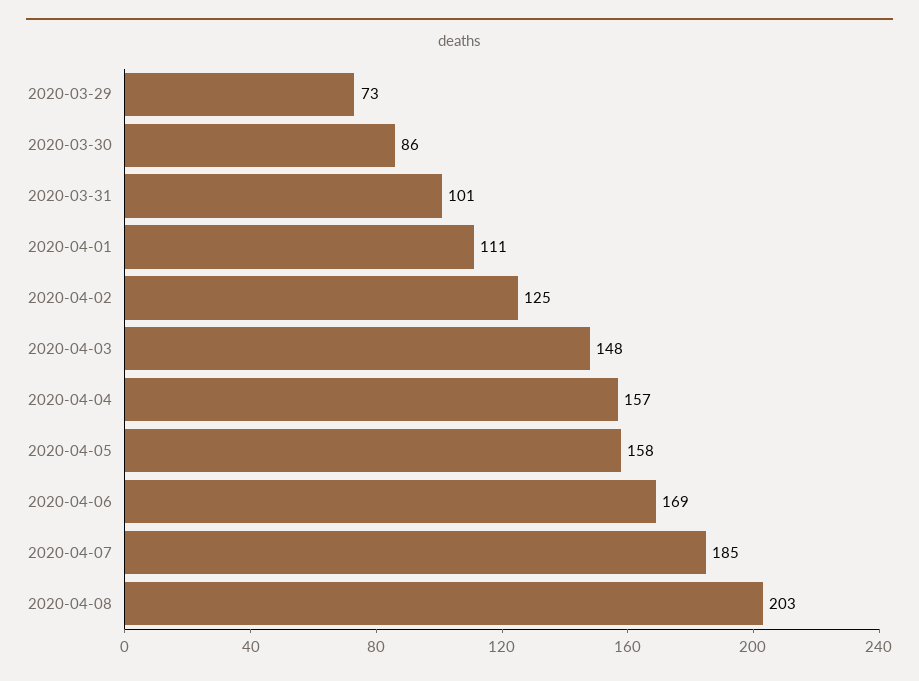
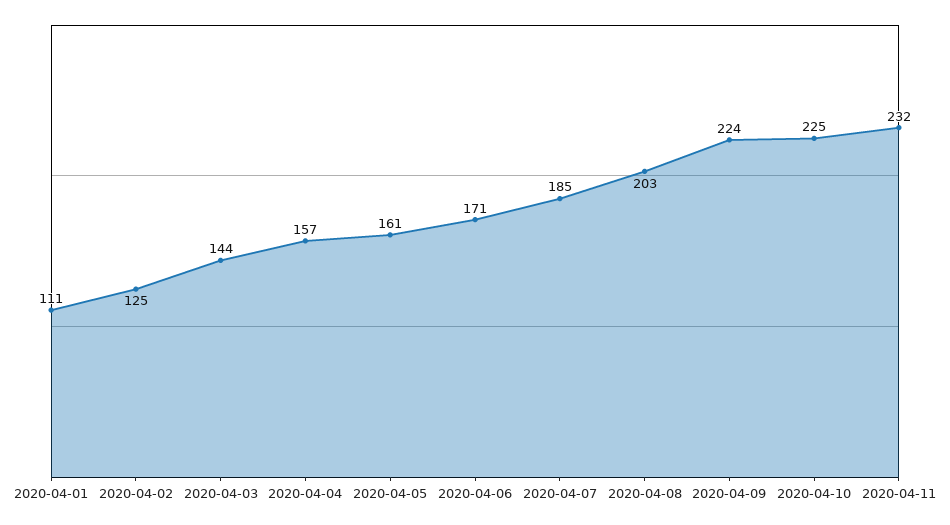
2020-03-29: 73 -> none
2020-03-30: 86 -> none
2020-03-31: 101 -> none
2020-04-03: 148 -> 144
2020-04-05: 158 -> 161
2020-04-06: 169 -> 171
2020-04-09: none -> 224
2020-04-10: none -> 225
2020-04-11: none -> 232

